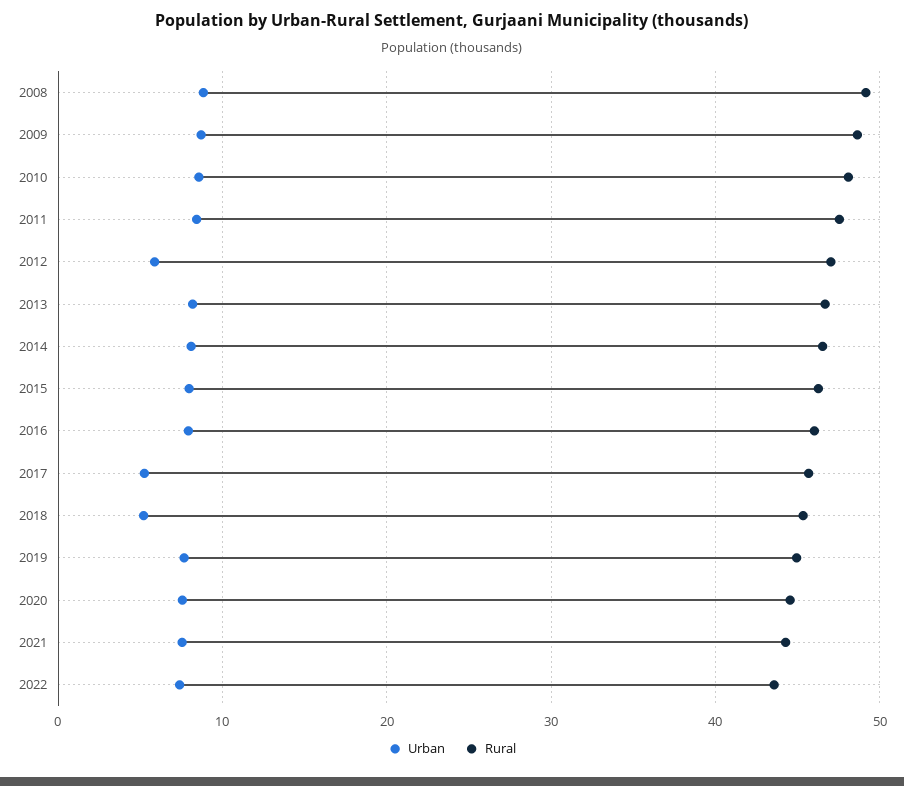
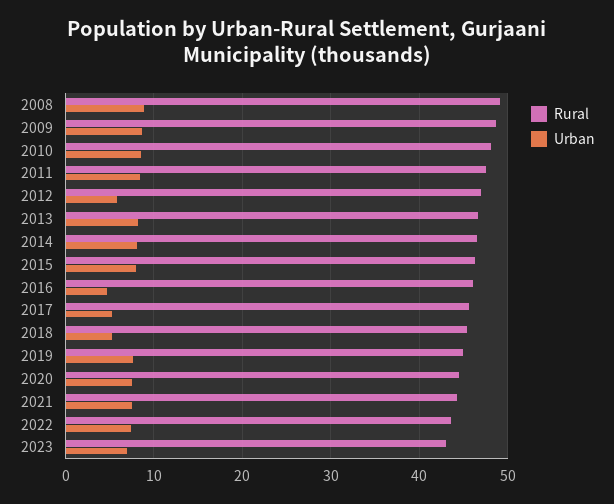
Urban, 2016: 8 -> 5
Rural, 2023: none -> 43
Urban, 2023: none -> 7

